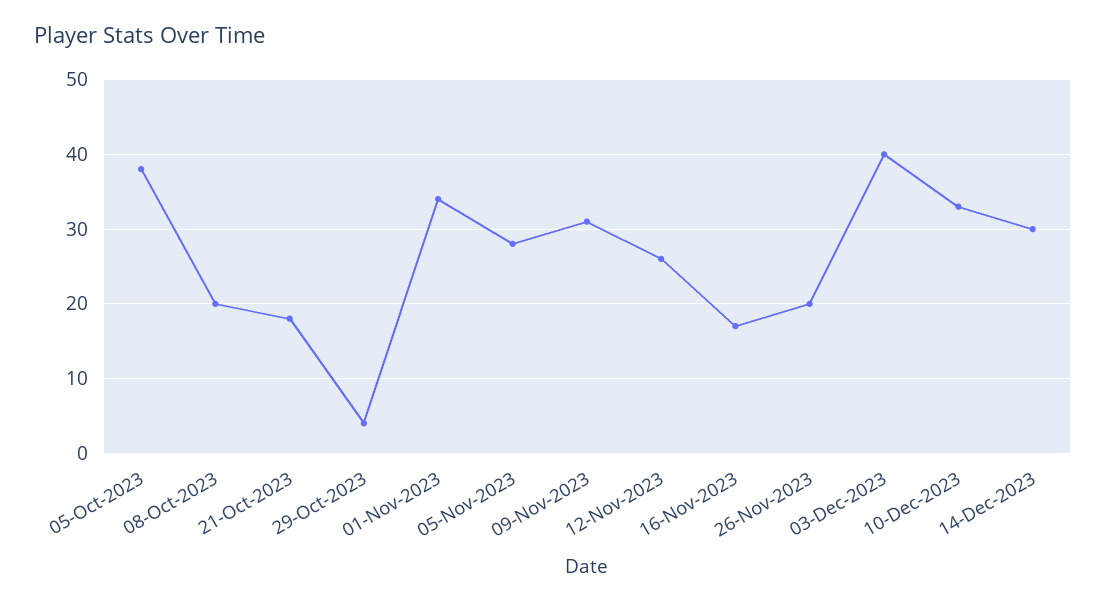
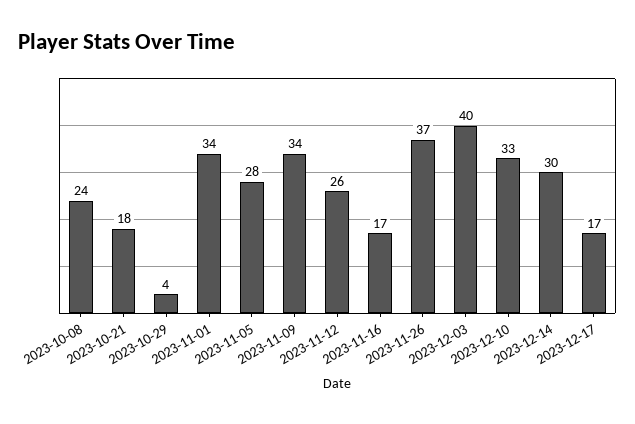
05-Oct-2023: 38 -> none
08-Oct-2023: 20 -> 24
09-Nov-2023: 31 -> 34
26-Nov-2023: 20 -> 37
2023-12-17: none -> 17

